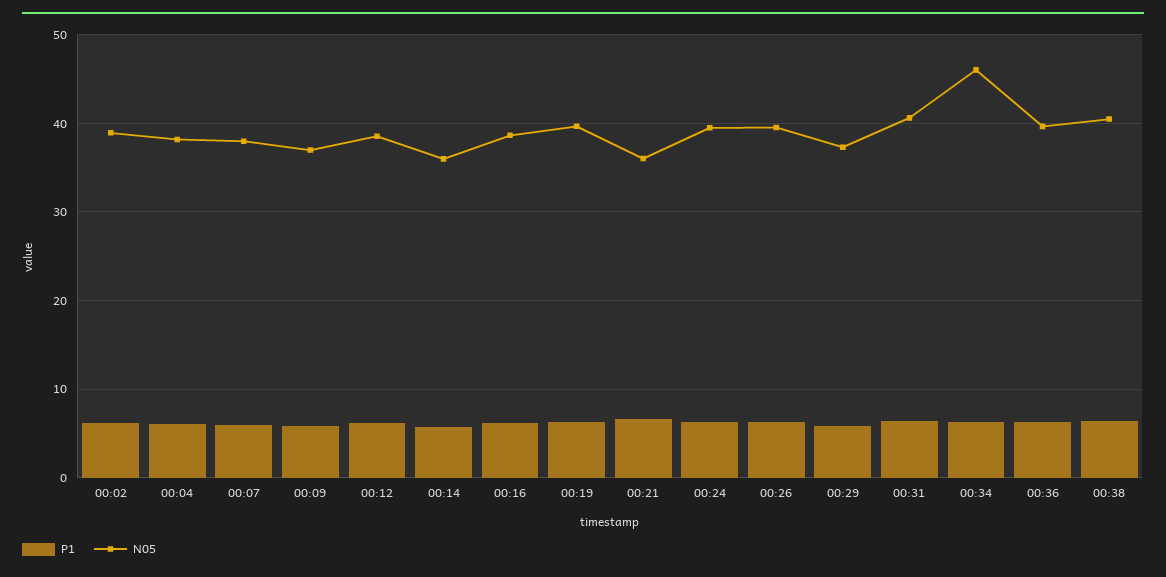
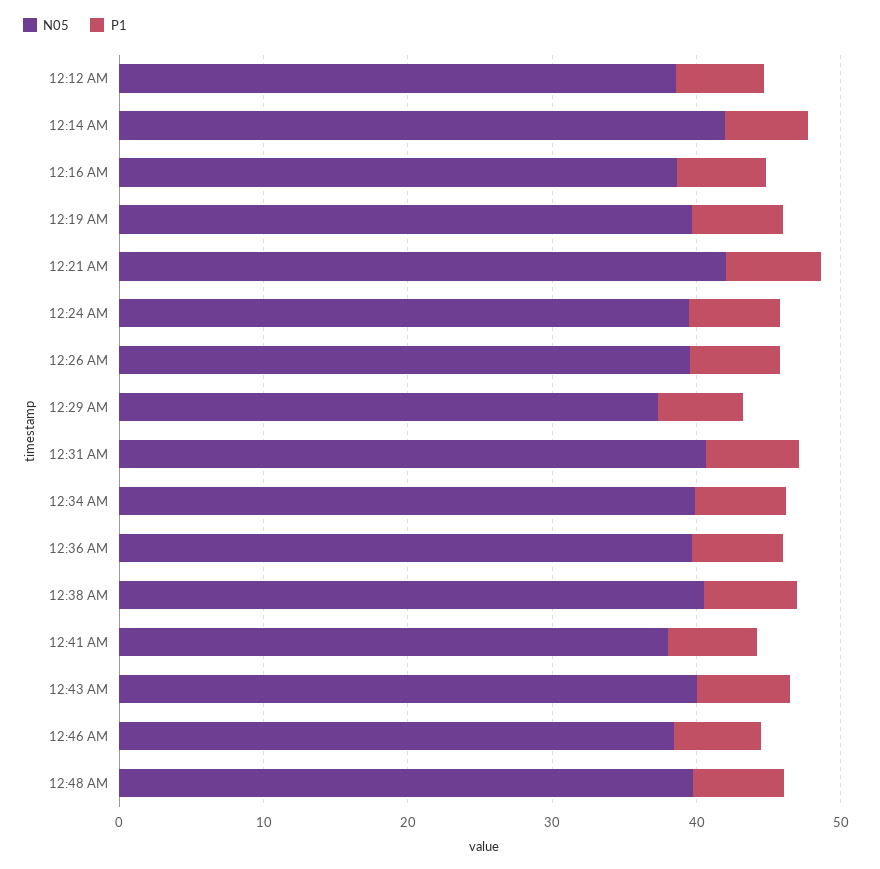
P1, 00:02: 6 -> none
N05, 00:02: 39 -> none
P1, 00:04: 6 -> none
N05, 00:04: 38 -> none
P1, 00:07: 6 -> none
N05, 00:07: 38 -> none
P1, 00:09: 6 -> none
N05, 00:09: 37 -> none
N05, 00:14: 36 -> 42
N05, 00:21: 36 -> 42
N05, 00:34: 46 -> 40
N05, 12:41 AM: none -> 38
P1, 12:41 AM: none -> 6
N05, 12:43 AM: none -> 40
P1, 12:43 AM: none -> 6
N05, 12:46 AM: none -> 38
P1, 12:46 AM: none -> 6
N05, 12:48 AM: none -> 40
P1, 12:48 AM: none -> 6

